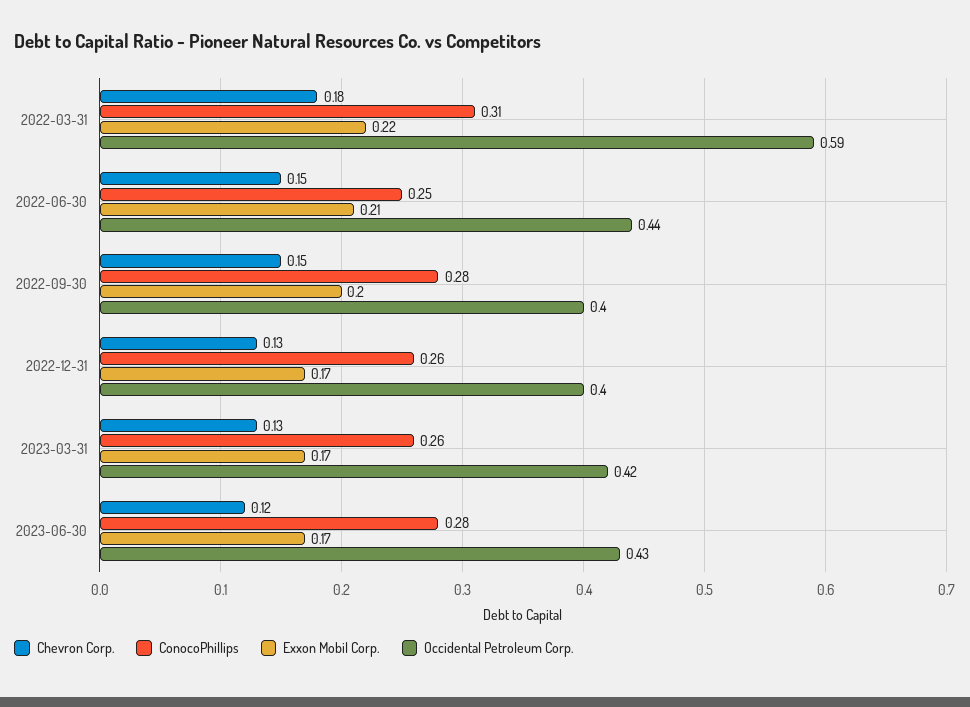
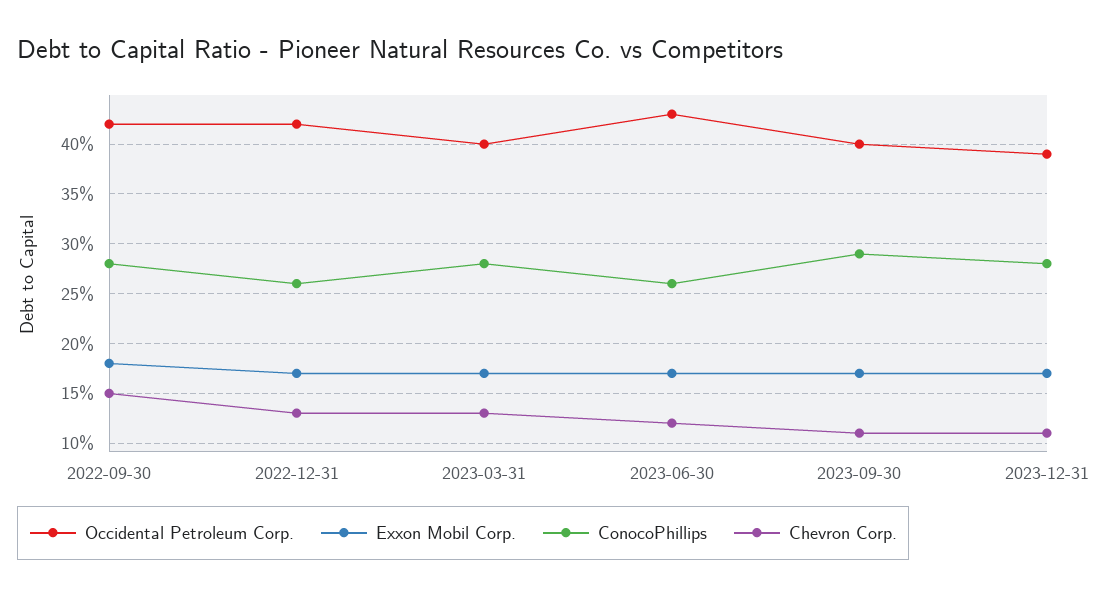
Chevron Corp., 2022-03-31: 0.18 -> none
ConocoPhillips, 2022-03-31: 0.31 -> none
Exxon Mobil Corp., 2022-03-31: 0.22 -> none
Occidental Petroleum Corp., 2022-03-31: 0.59 -> none
Chevron Corp., 2022-06-30: 0.15 -> none
ConocoPhillips, 2022-06-30: 0.25 -> none
Exxon Mobil Corp., 2022-06-30: 0.21 -> none
Occidental Petroleum Corp., 2022-06-30: 0.44 -> none
Exxon Mobil Corp., 2022-09-30: 0.2 -> 0.18
Occidental Petroleum Corp., 2022-09-30: 0.4 -> 0.42
Occidental Petroleum Corp., 2022-12-31: 0.4 -> 0.42
ConocoPhillips, 2023-03-31: 0.26 -> 0.28
Occidental Petroleum Corp., 2023-03-31: 0.42 -> 0.4
ConocoPhillips, 2023-06-30: 0.28 -> 0.26
Occidental Petroleum Corp., 2023-09-30: none -> 0.4
Exxon Mobil Corp., 2023-09-30: none -> 0.17
ConocoPhillips, 2023-09-30: none -> 0.29
Chevron Corp., 2023-09-30: none -> 0.11
Occidental Petroleum Corp., 2023-12-31: none -> 0.39
Exxon Mobil Corp., 2023-12-31: none -> 0.17
ConocoPhillips, 2023-12-31: none -> 0.28
Chevron Corp., 2023-12-31: none -> 0.11

